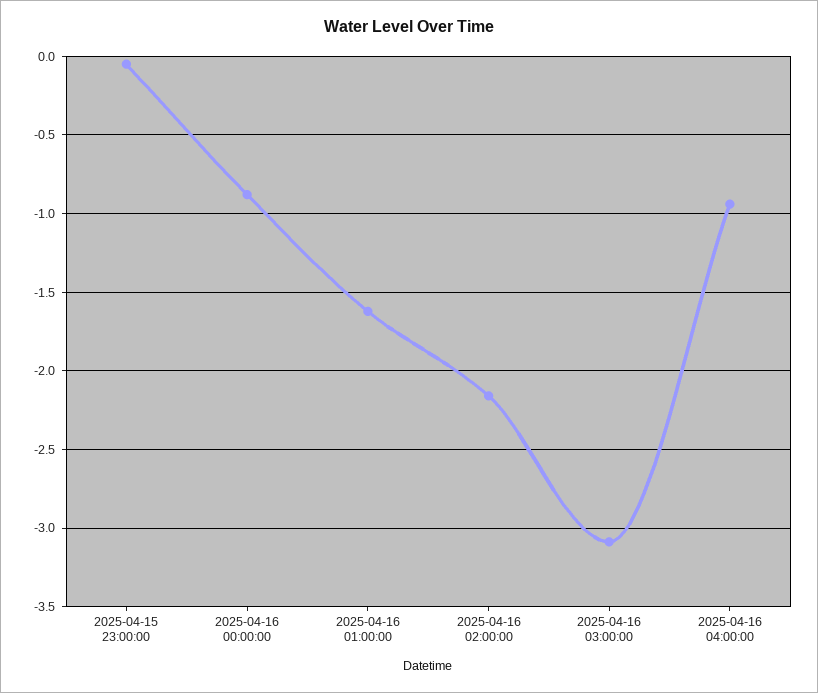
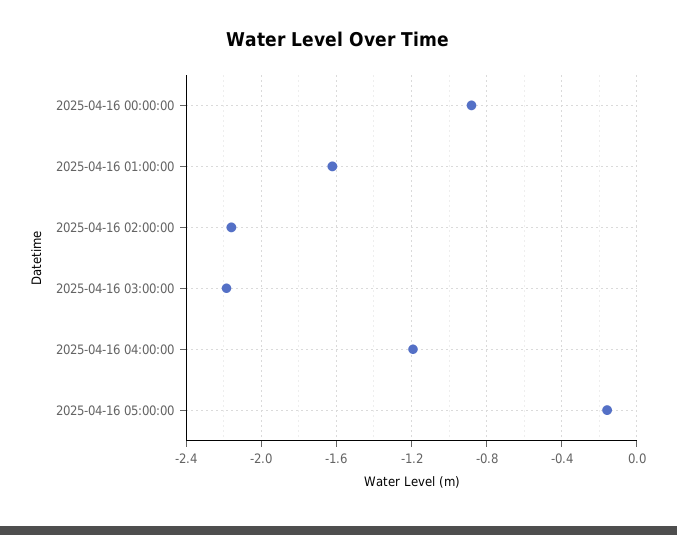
2025-04-15 23:00:00: -0.05 -> none
2025-04-16 03:00:00: -3.1 -> -2.2
2025-04-16 04:00:00: -0.95 -> -1.2
2025-04-16 05:00:00: none -> -0.15

